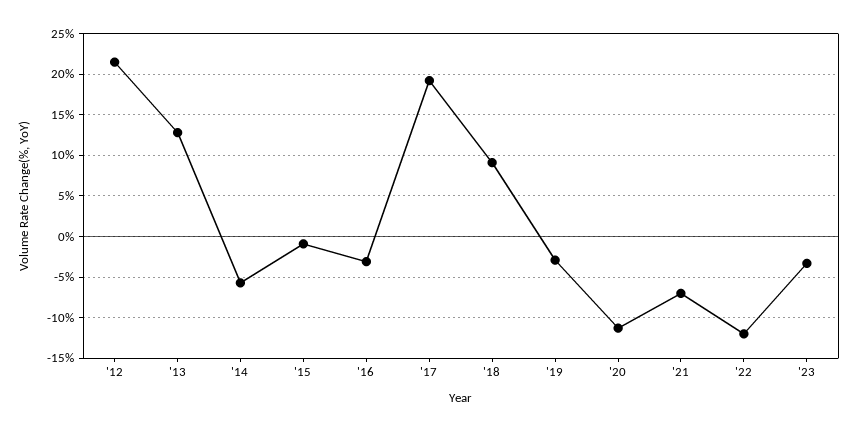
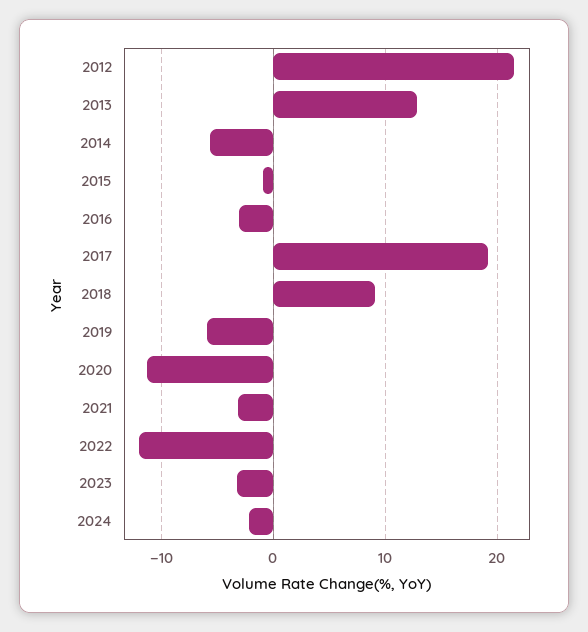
'19: -3 -> -6
'21: -7 -> -3
2024: none -> -2

